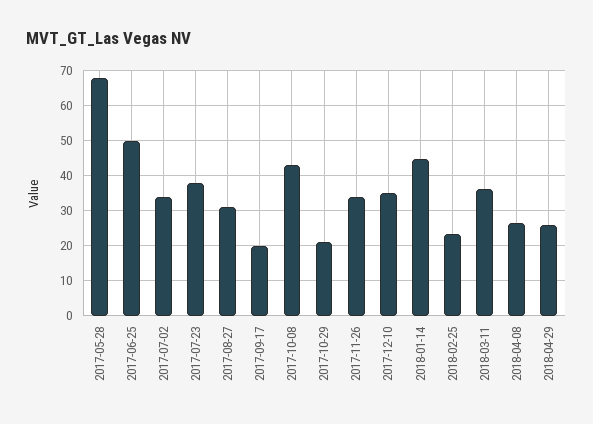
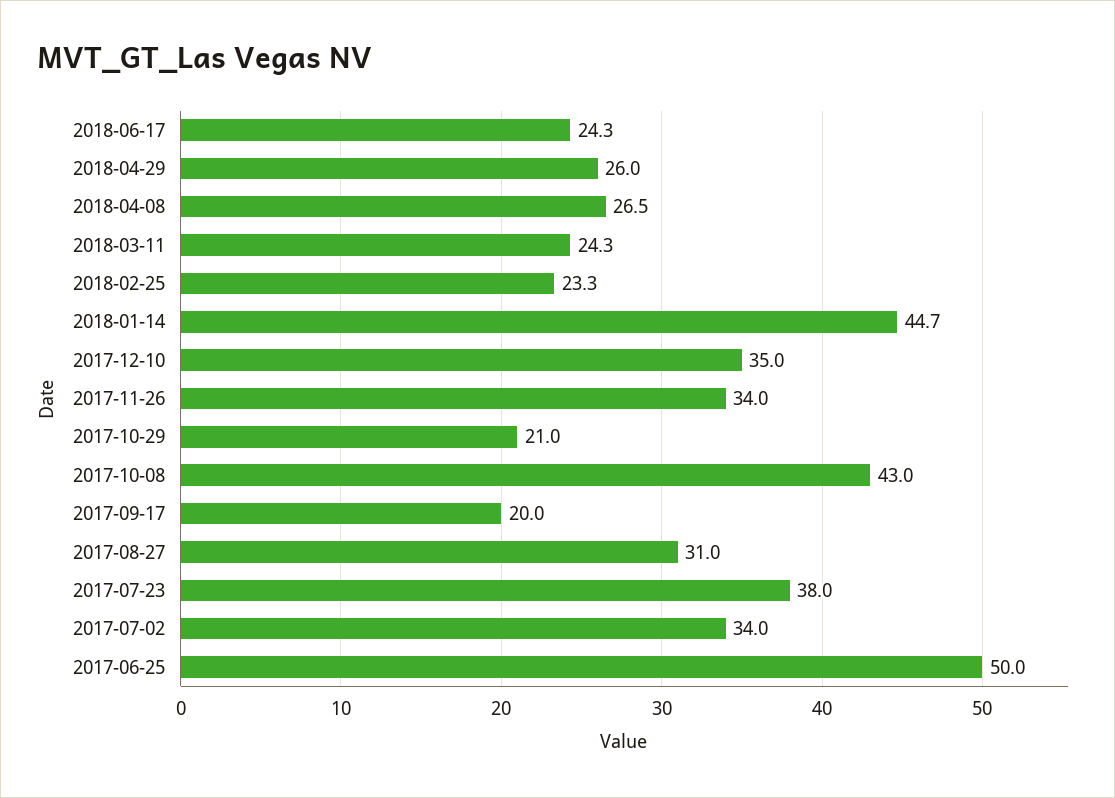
2017-05-28: 68 -> none
2018-03-11: 36 -> 24.3
2018-06-17: none -> 24.3

